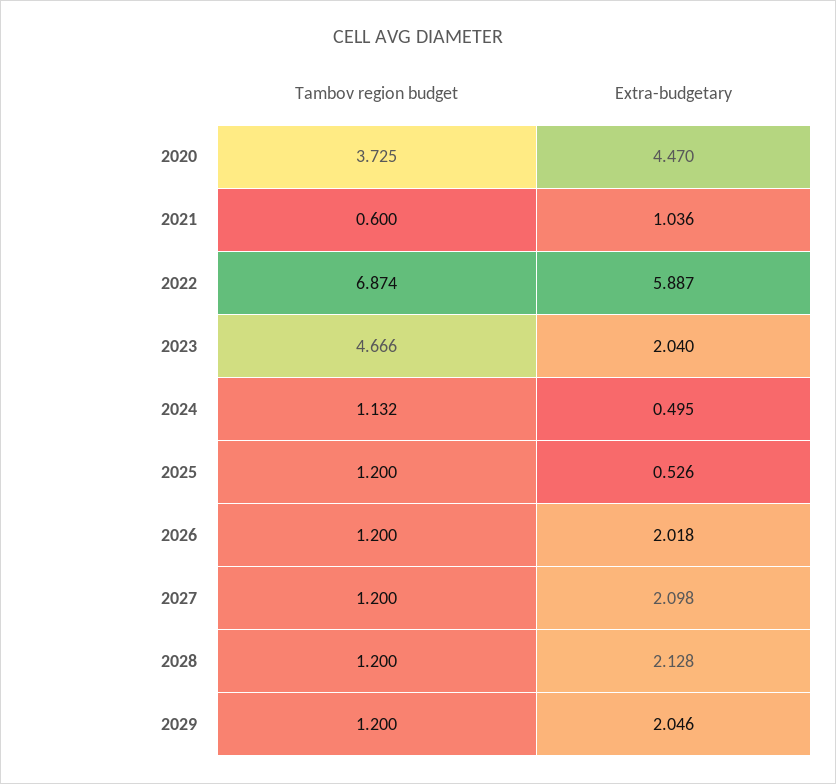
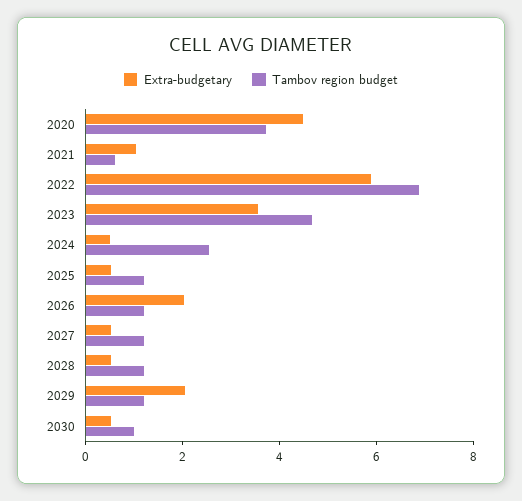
Extra-budgetary, 2023: 2.04 -> 3.5
Tambov region budget, 2024: 1.132 -> 2.5
Extra-budgetary, 2027: 2.098 -> 0.5
Extra-budgetary, 2028: 2.128 -> 0.5
Extra-budgetary, 2030: none -> 0.5
Tambov region budget, 2030: none -> 1

